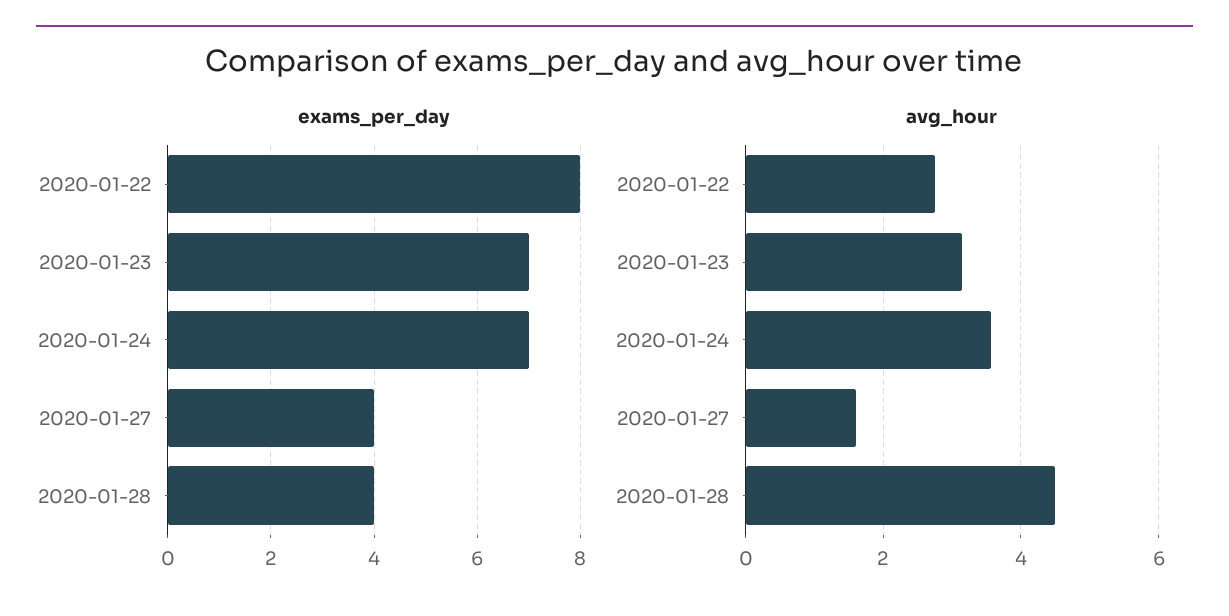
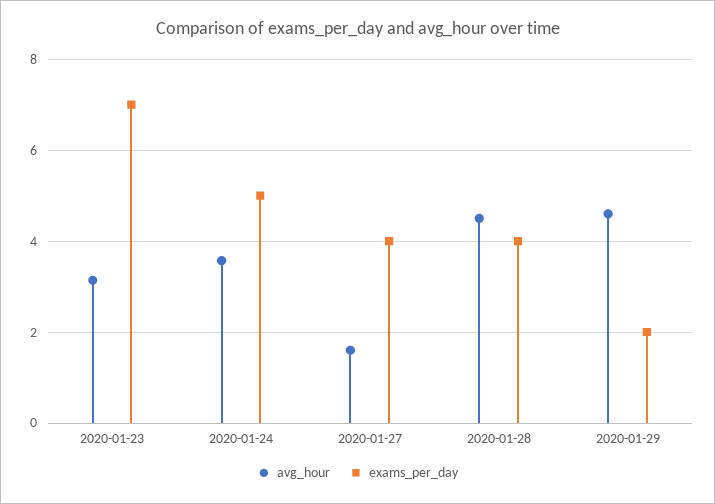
exams_per_day, 2020-01-22: 8 -> none
exams_per_day, 2020-01-24: 7 -> 5
avg_hour, 2020-01-22: 2.8 -> none
avg_hour, 2020-01-29: none -> 4.6
exams_per_day, 2020-01-29: none -> 2

